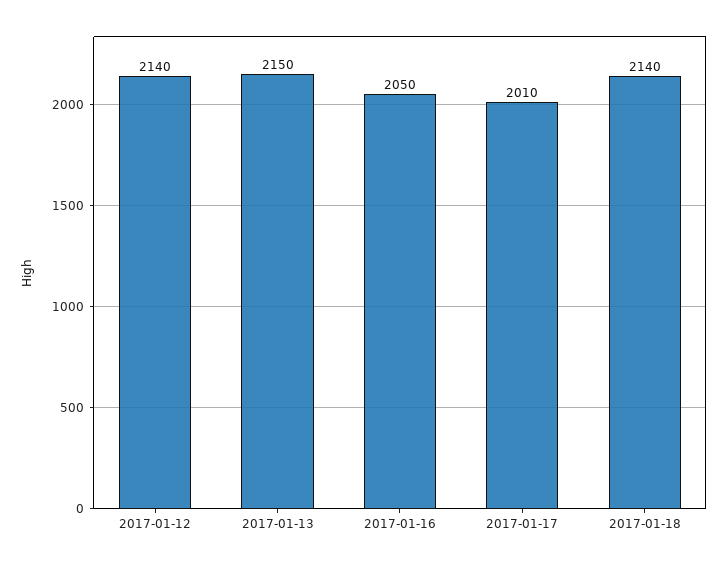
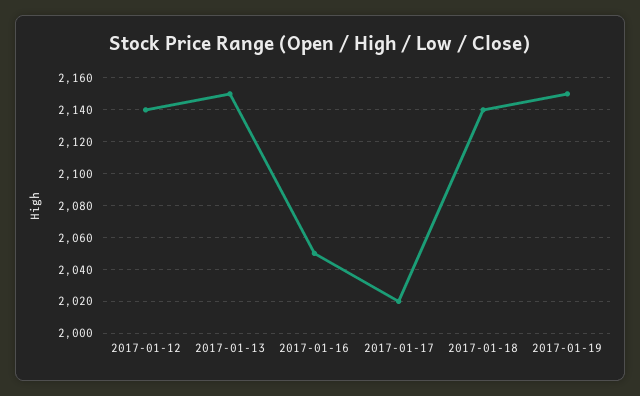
2017-01-17: 2010 -> 2020
2017-01-19: none -> 2150

